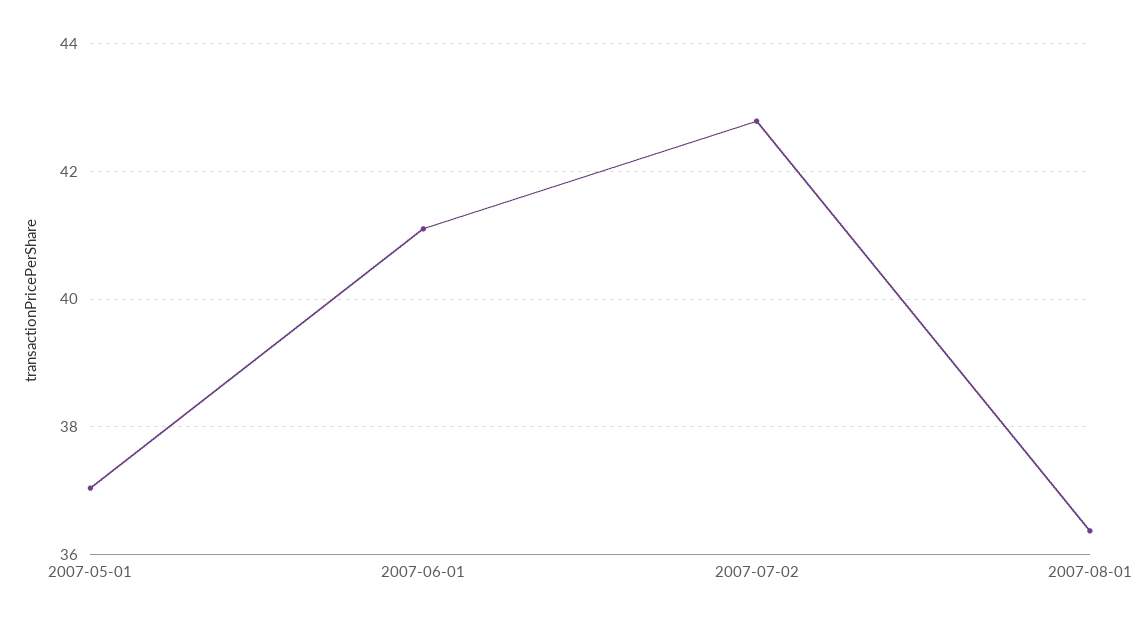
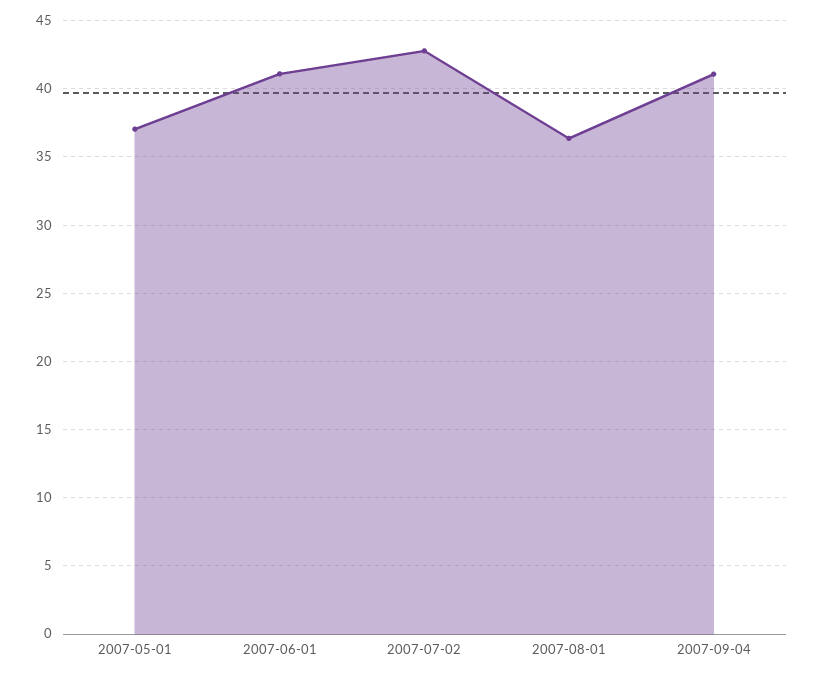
2007-09-04: none -> 41

